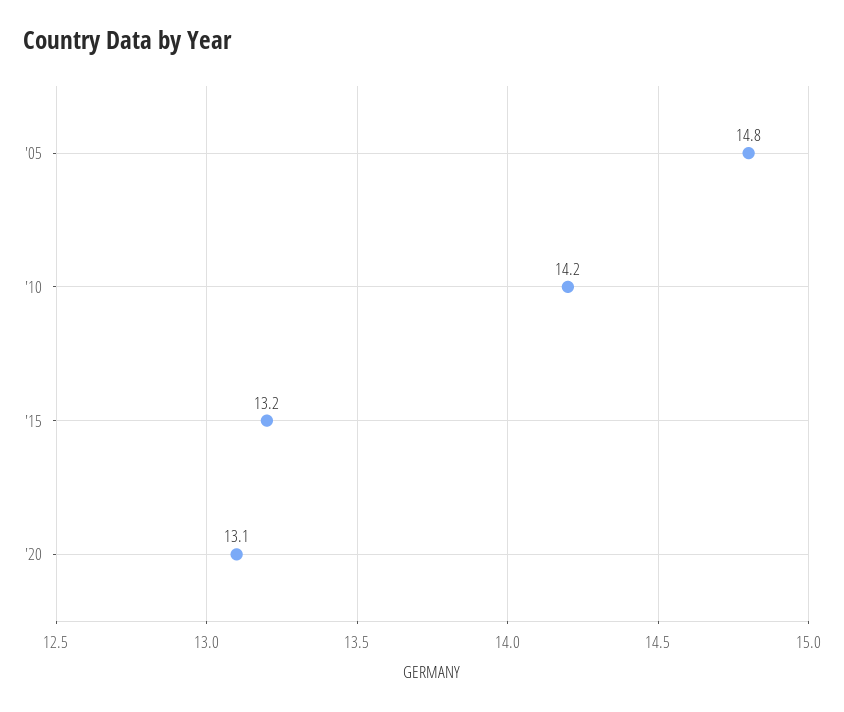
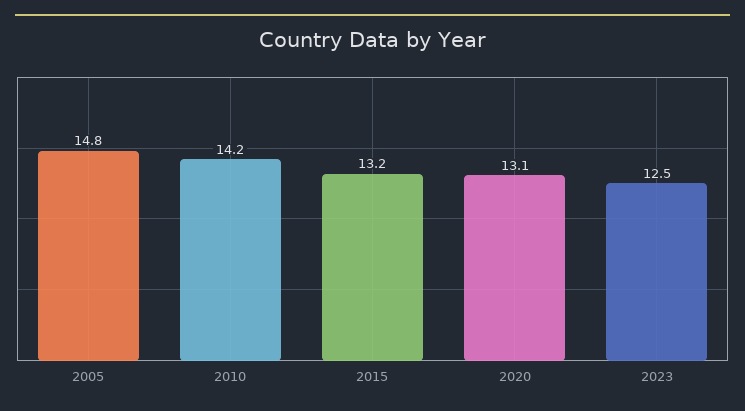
2023: none -> 12.5

